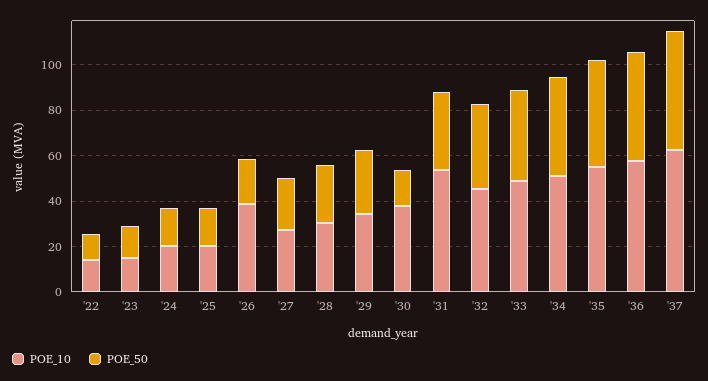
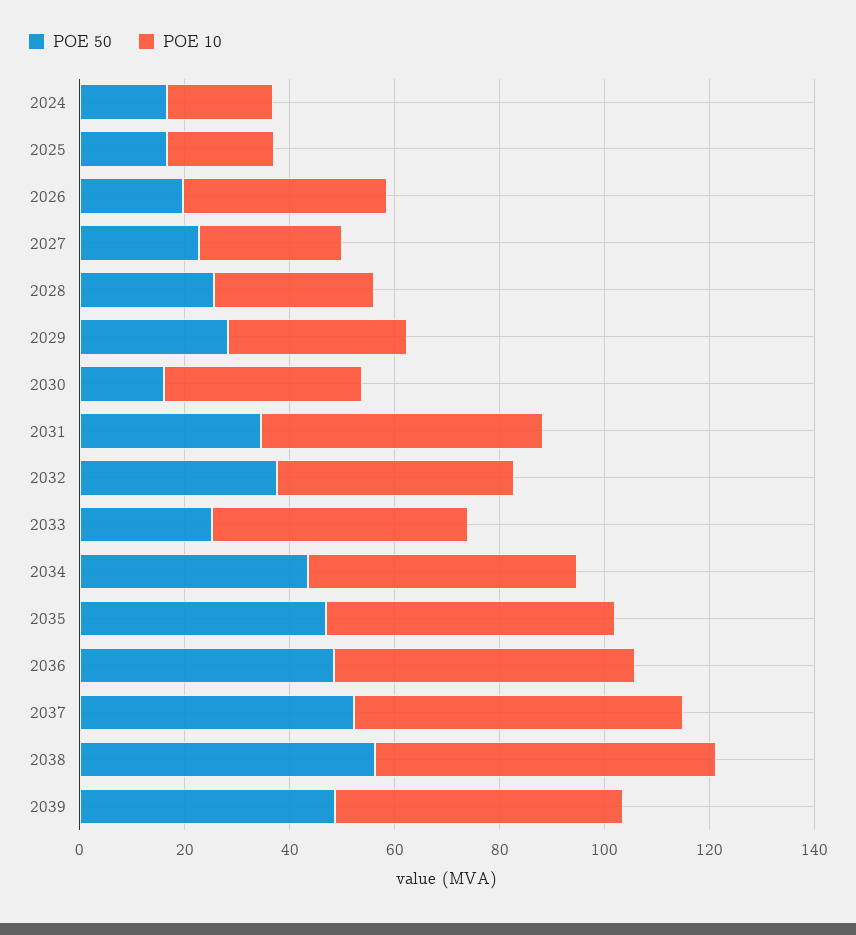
POE_10, '22: 15 -> none
POE_50, '22: 10 -> none
POE_10, '23: 15 -> none
POE_50, '23: 15 -> none
POE_50, '33: 40 -> 25
POE_50, 2038: none -> 55
POE_10, 2038: none -> 65
POE_50, 2039: none -> 50
POE_10, 2039: none -> 55

